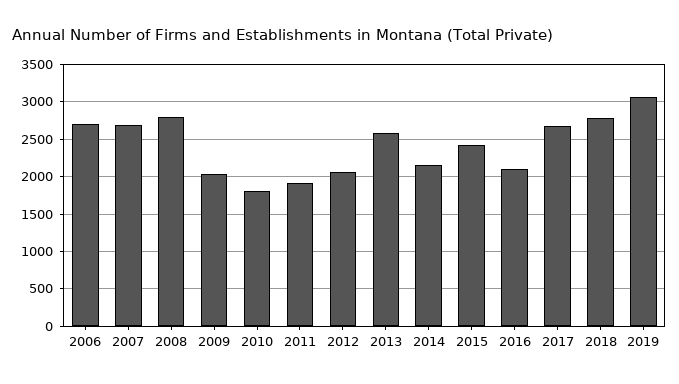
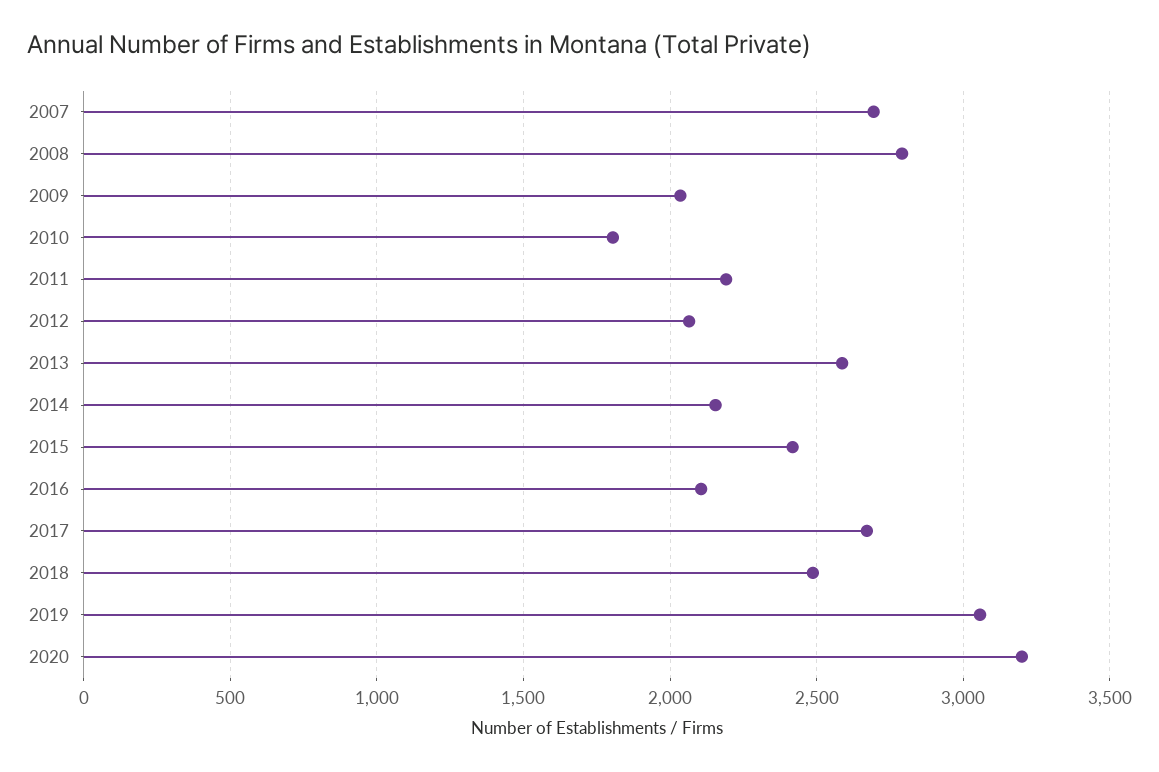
2006: 2700 -> none
2011: 1900 -> 2200
2018: 2800 -> 2500
2020: none -> 3200

